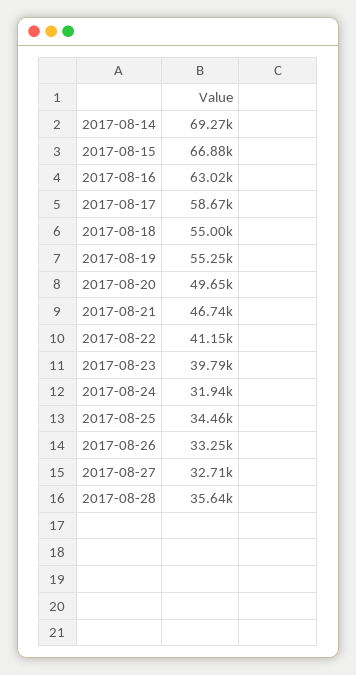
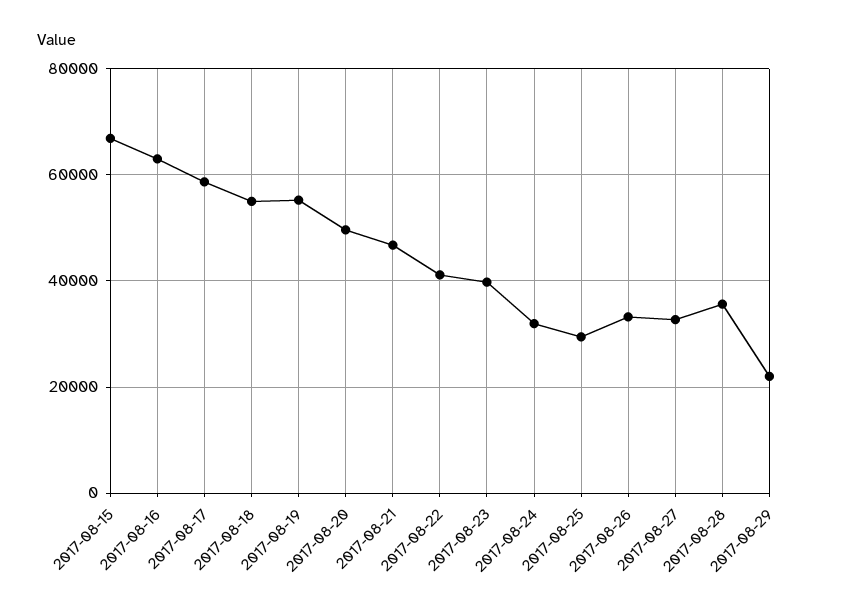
2017-08-14: 69270 -> none
2017-08-25: 34460 -> 30000
2017-08-29: none -> 22000

